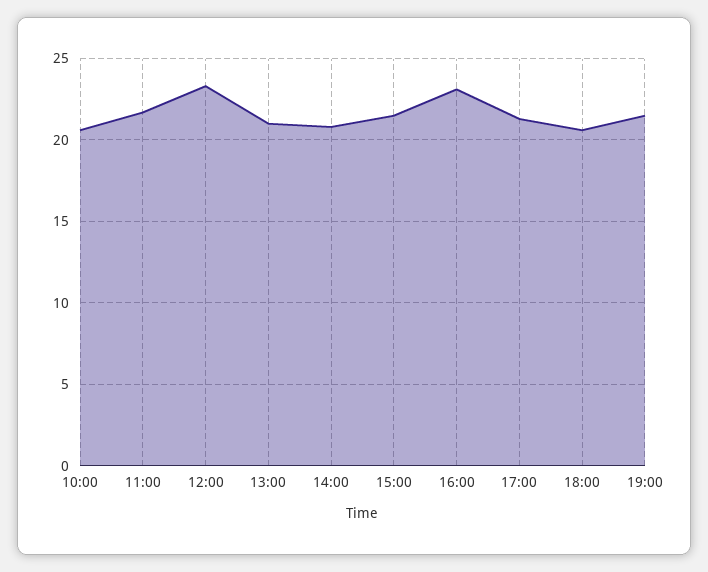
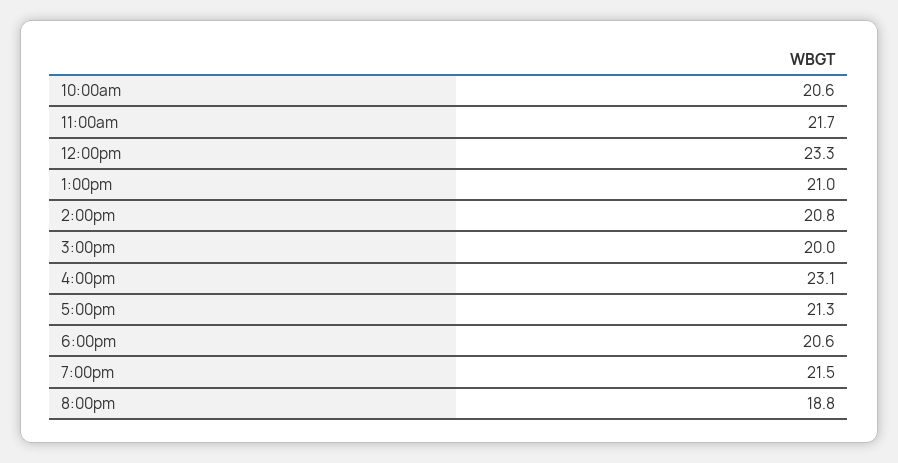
15:00: 21.5 -> 20
8:00pm: none -> 18.8

